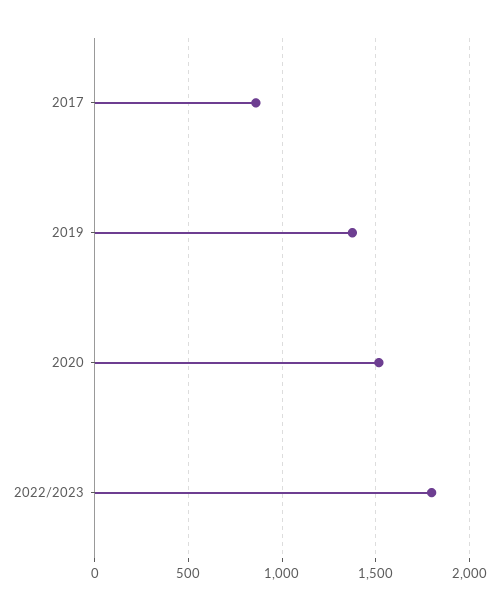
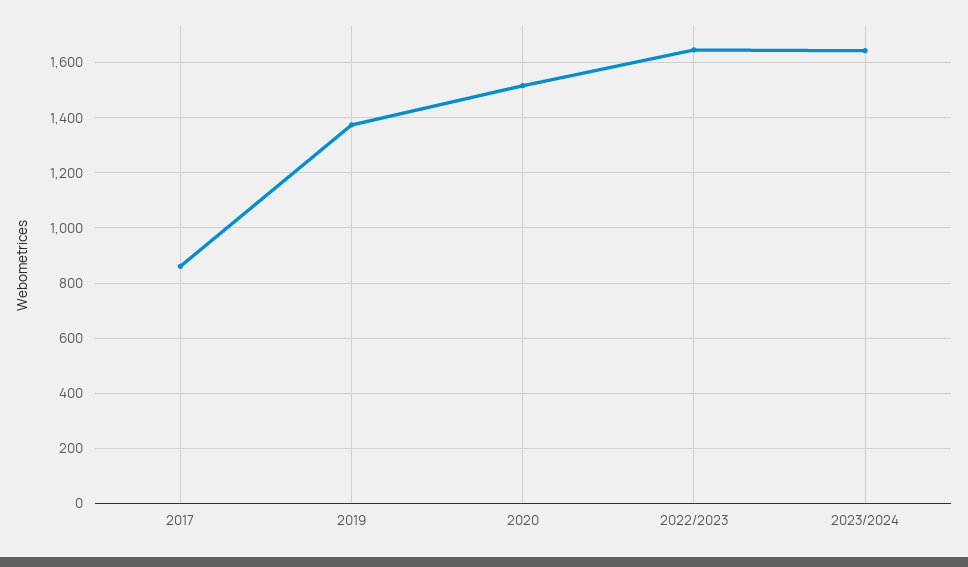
2022/2023: 1800 -> 1650
2023/2024: none -> 1650

